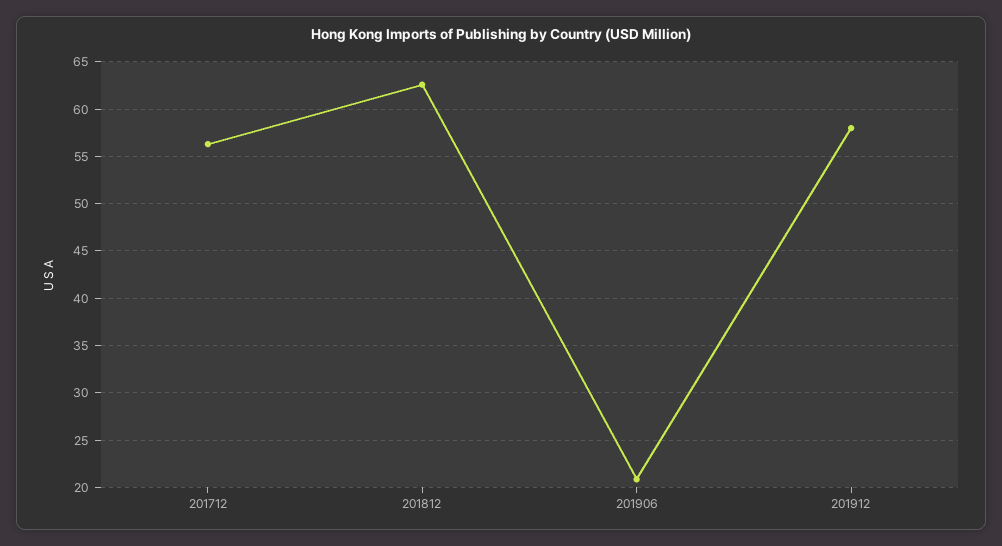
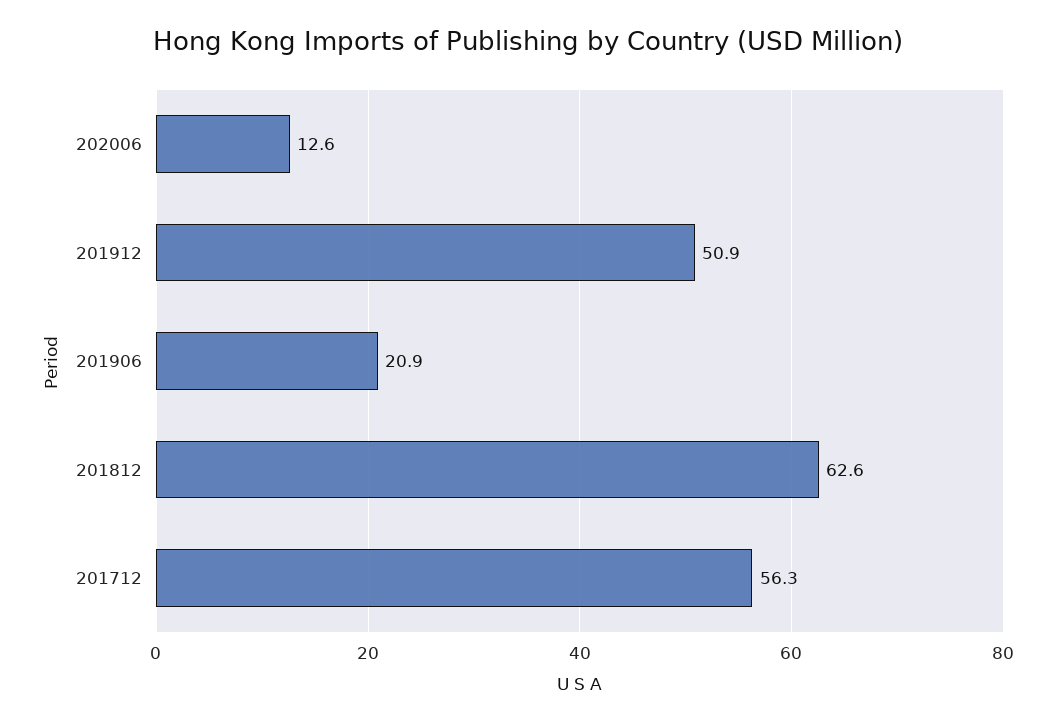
201912: 58 -> 50.9
202006: none -> 12.6

